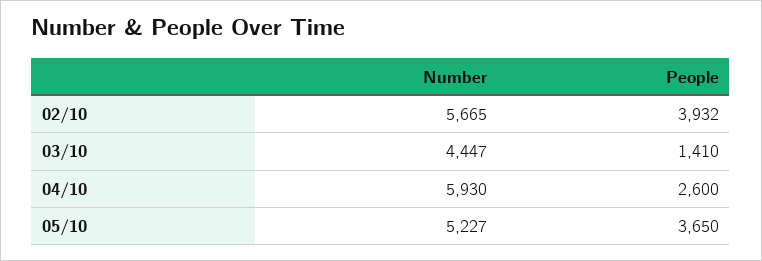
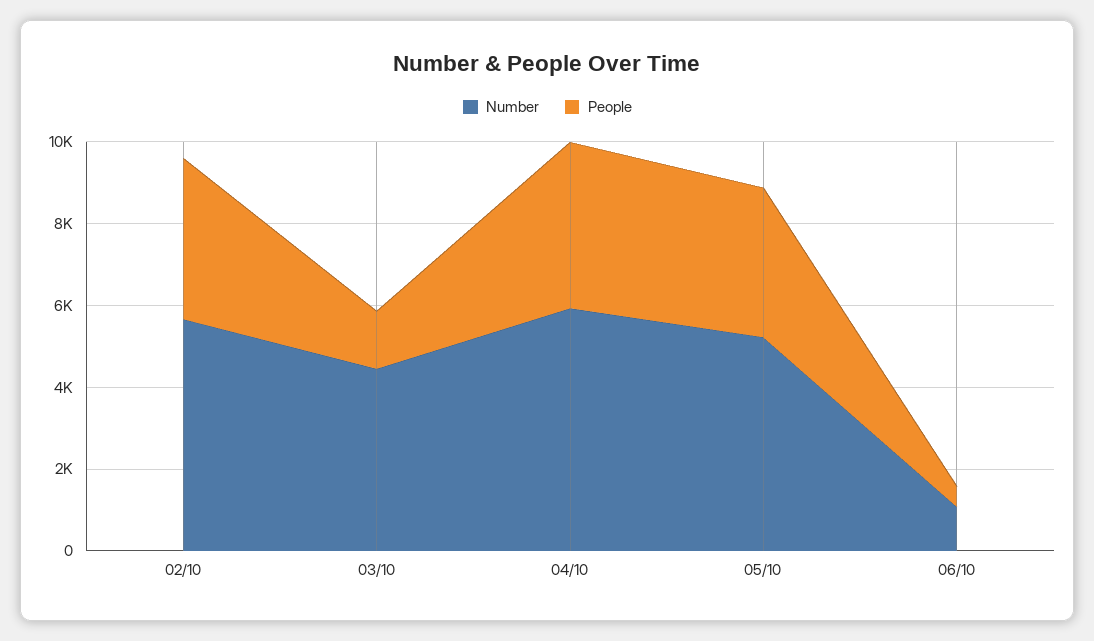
People, 04/10: 2600 -> 4000
Number, 06/10: none -> 1000
People, 06/10: none -> 500

